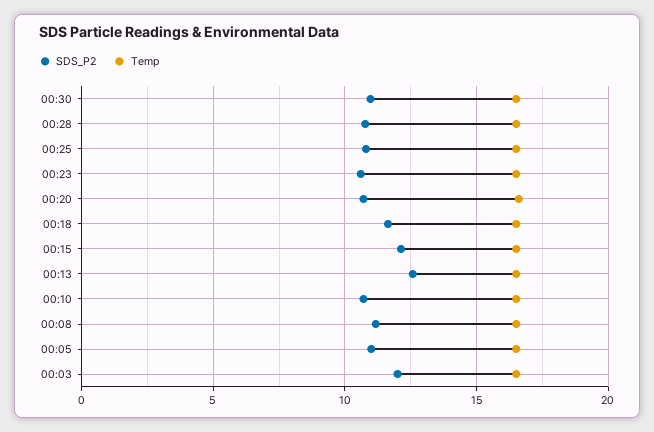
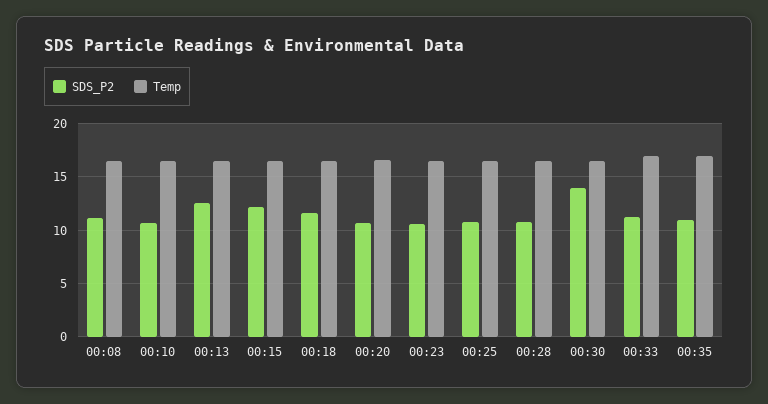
SDS_P2, 00:30: 11 -> 14
SDS_P2, 00:05: 11 -> none
Temp, 00:05: 16.5 -> none
SDS_P2, 00:03: 12 -> none
Temp, 00:03: 16.5 -> none
SDS_P2, 00:33: none -> 11
Temp, 00:33: none -> 17
SDS_P2, 00:35: none -> 11
Temp, 00:35: none -> 17

